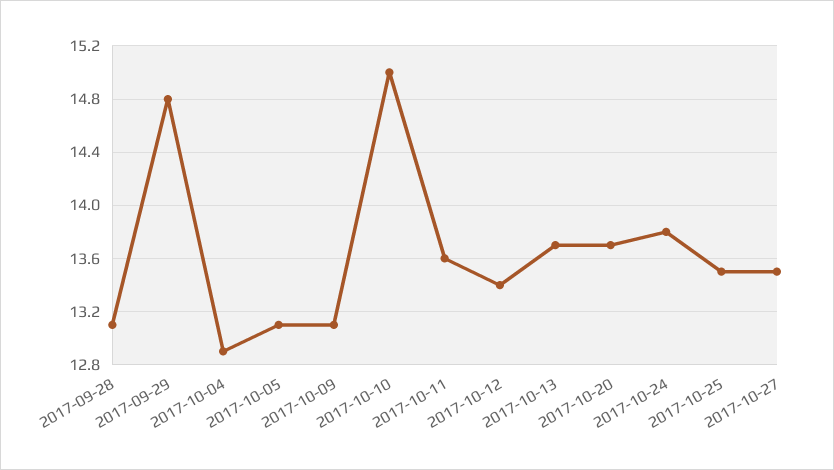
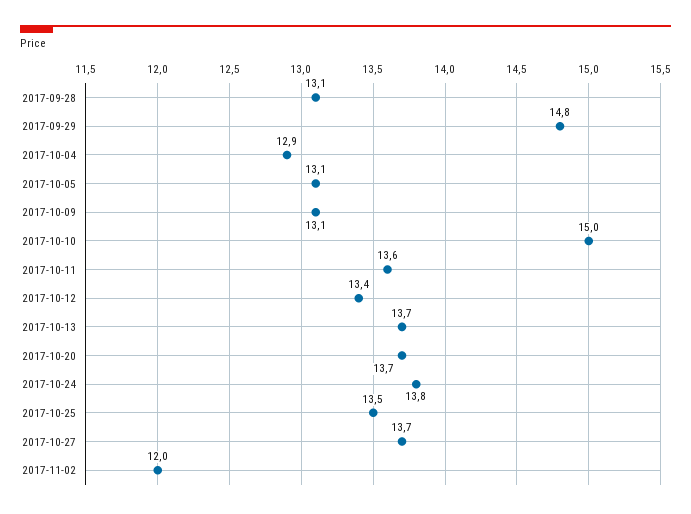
2017-10-27: 13.5 -> 13.7
2017-11-02: none -> 12

